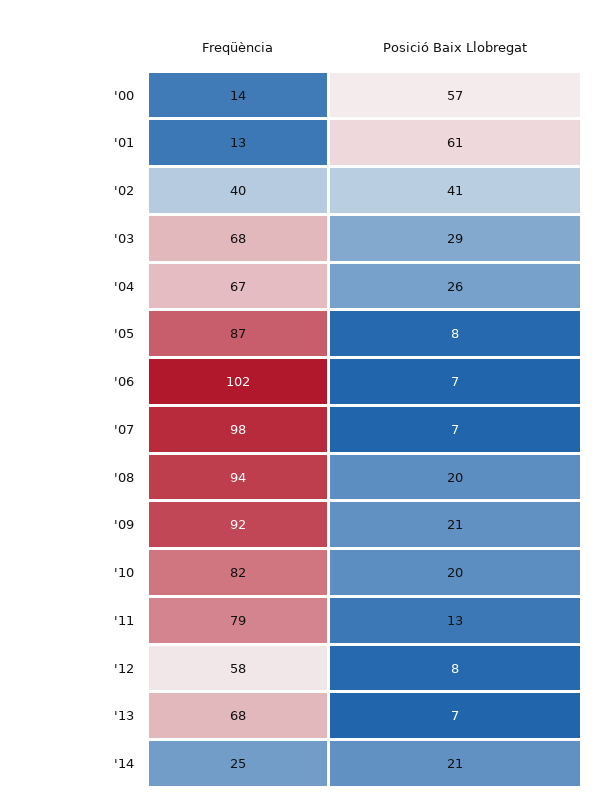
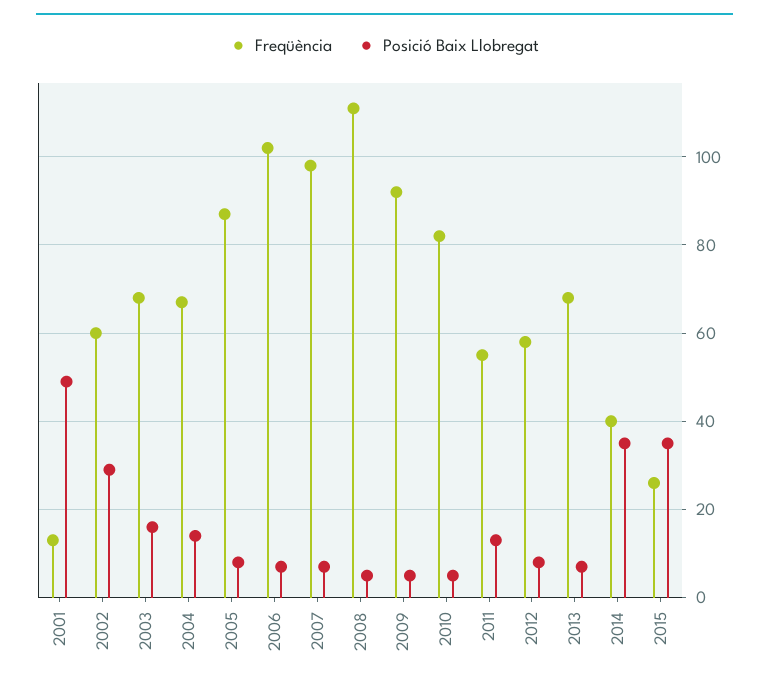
Freqüència, '00: 14 -> none
Posició Baix Llobregat, '00: 57 -> none
Posició Baix Llobregat, '01: 61 -> 50
Freqüència, '02: 40 -> 60
Posició Baix Llobregat, '02: 41 -> 30
Posició Baix Llobregat, '03: 29 -> 15
Posició Baix Llobregat, '04: 26 -> 15
Freqüència, '08: 94 -> 110
Posició Baix Llobregat, '08: 20 -> 5
Posició Baix Llobregat, '09: 21 -> 5
Posició Baix Llobregat, '10: 20 -> 5
Freqüència, '11: 79 -> 55
Freqüència, '14: 25 -> 40
Posició Baix Llobregat, '14: 21 -> 35
Freqüència, 2015: none -> 25
Posició Baix Llobregat, 2015: none -> 35

